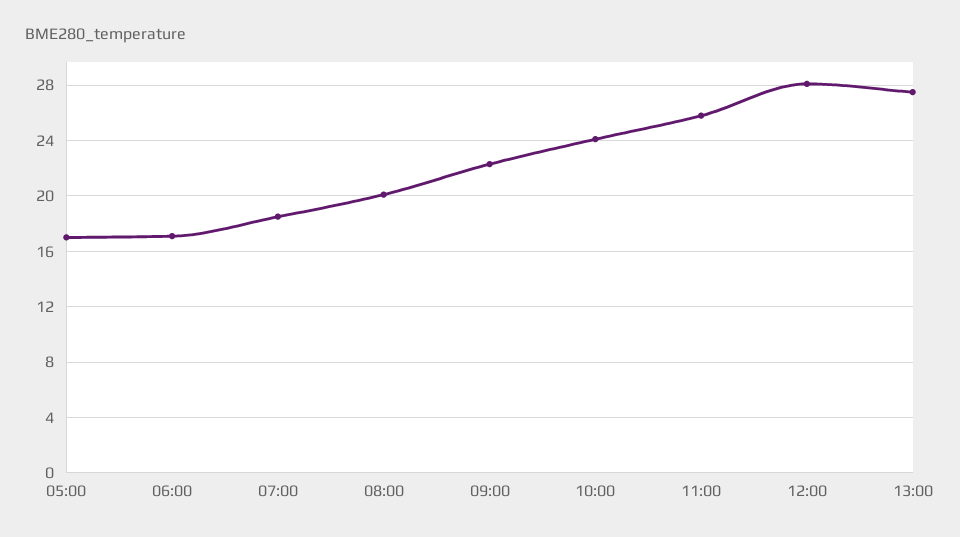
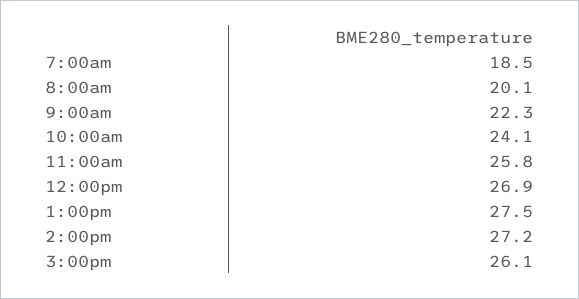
05:00: 17 -> none
06:00: 17 -> none
12:00: 28 -> 26.9
2:00pm: none -> 27.2
3:00pm: none -> 26.1

